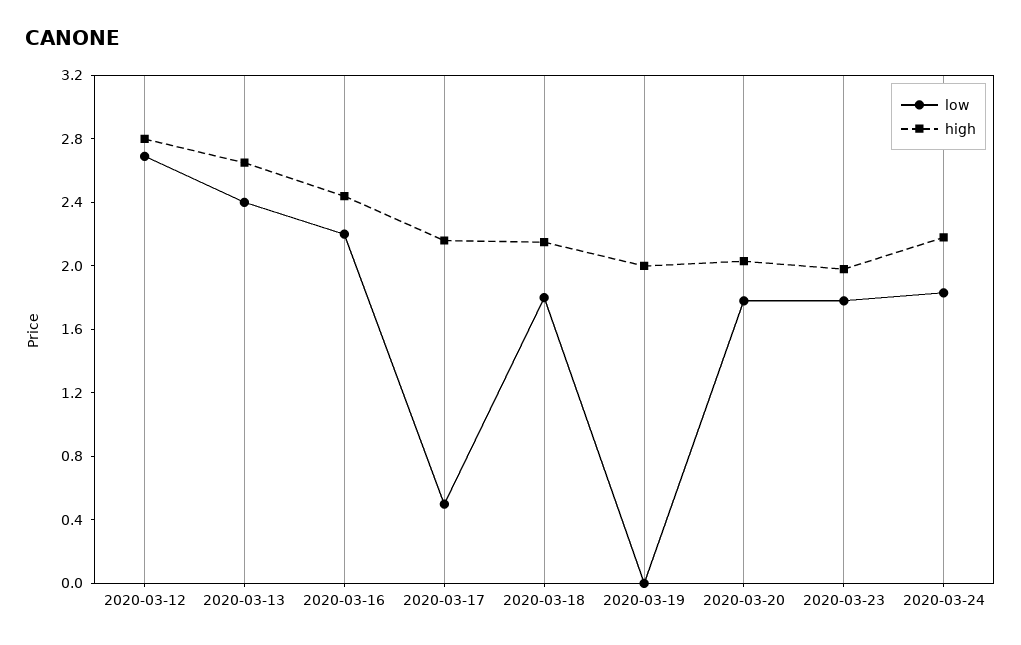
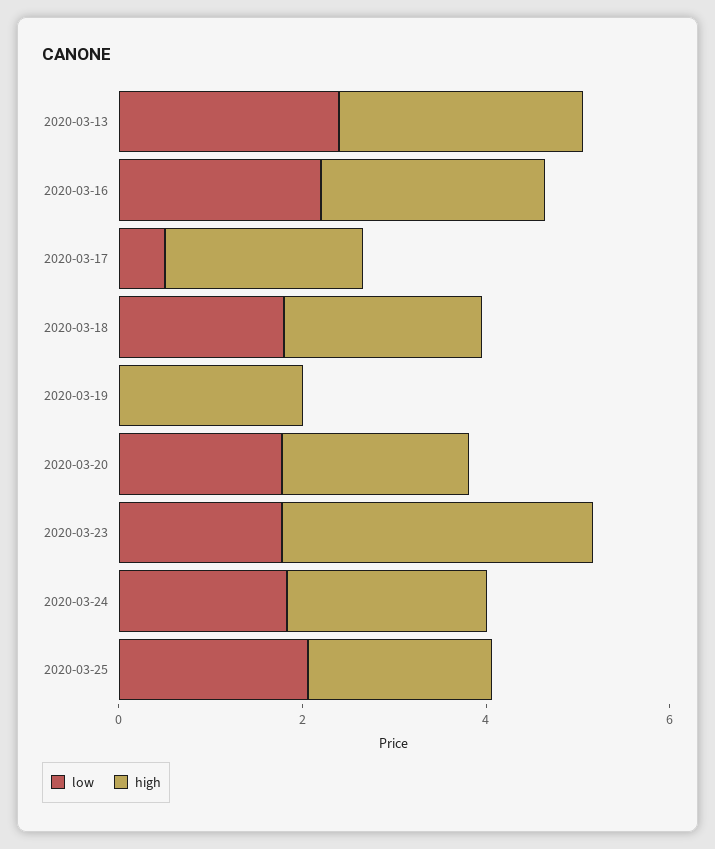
low, 2020-03-12: 2.7 -> none
high, 2020-03-12: 2.8 -> none
high, 2020-03-23: 2 -> 3.5
low, 2020-03-25: none -> 2
high, 2020-03-25: none -> 2

